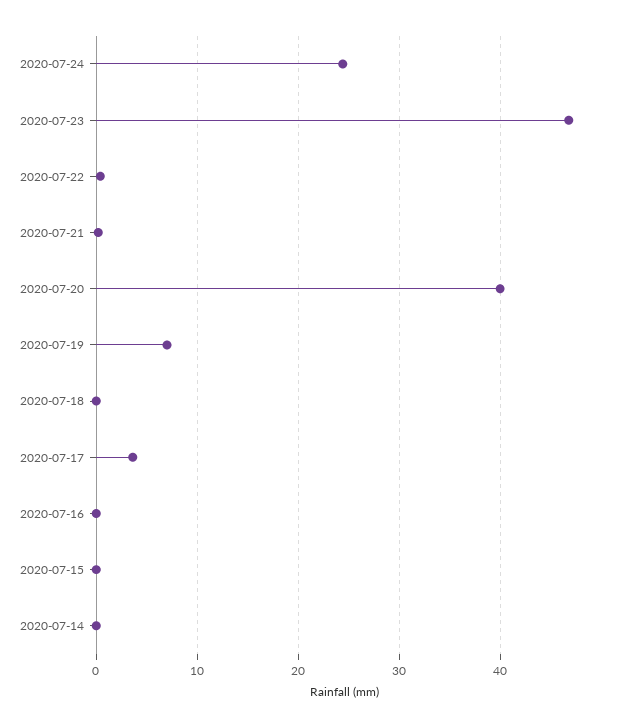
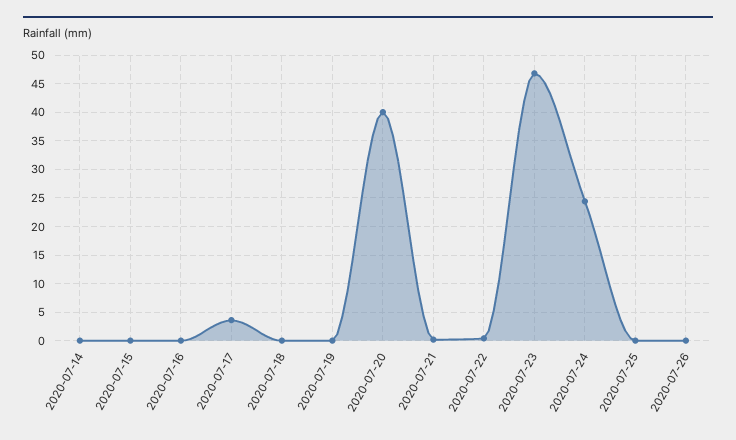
2020-07-19: 7 -> 0
2020-07-25: none -> 0
2020-07-26: none -> 0

